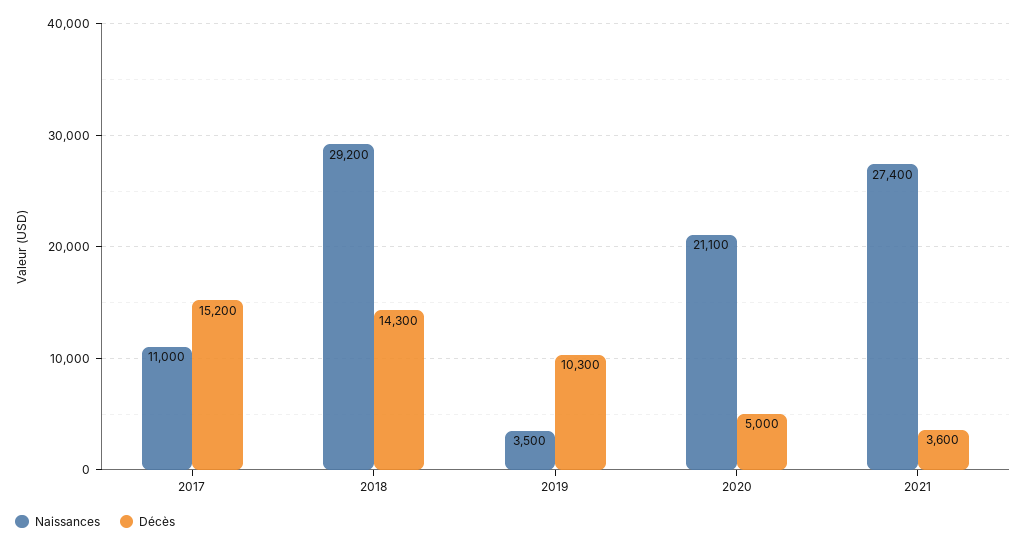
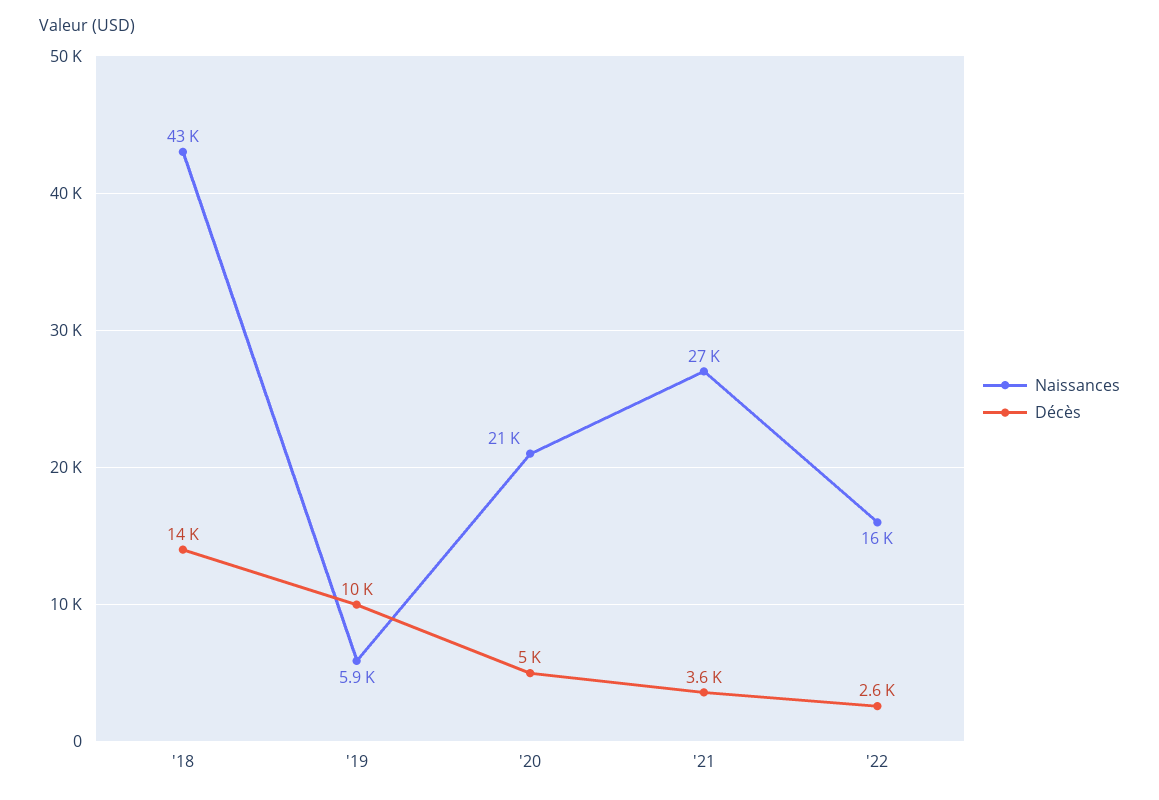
Naissances, 2017: 11000 -> none
Décès, 2017: 15200 -> none
Naissances, 2018: 29200 -> 43000
Naissances, 2019: 3500 -> 5900
Naissances, '22: none -> 16000
Décès, '22: none -> 2600

